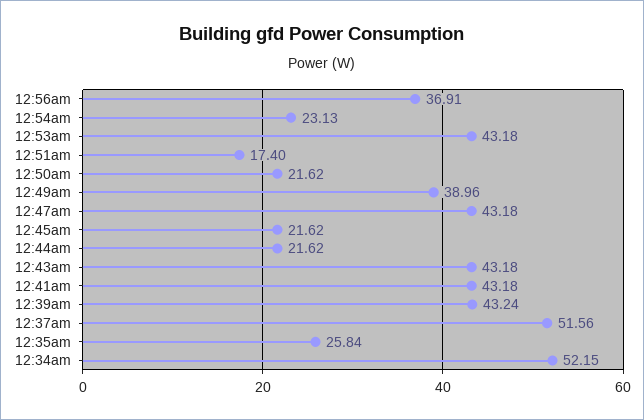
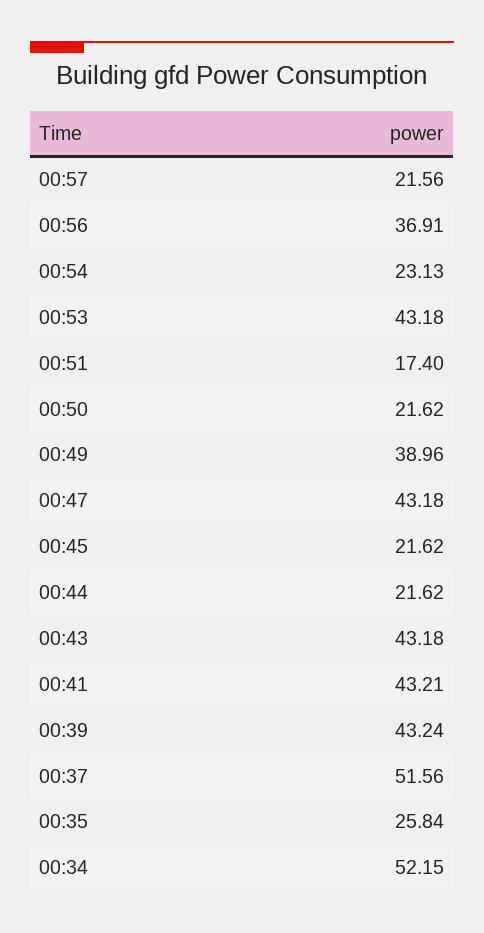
12:41am: 43.18 -> 43.21
00:57: none -> 21.56

